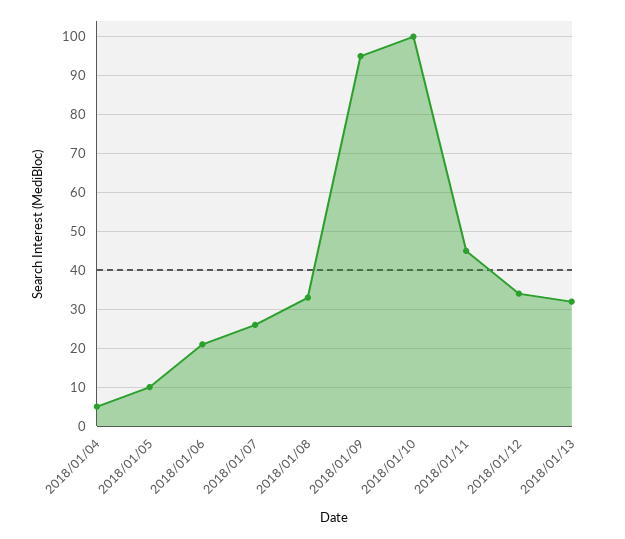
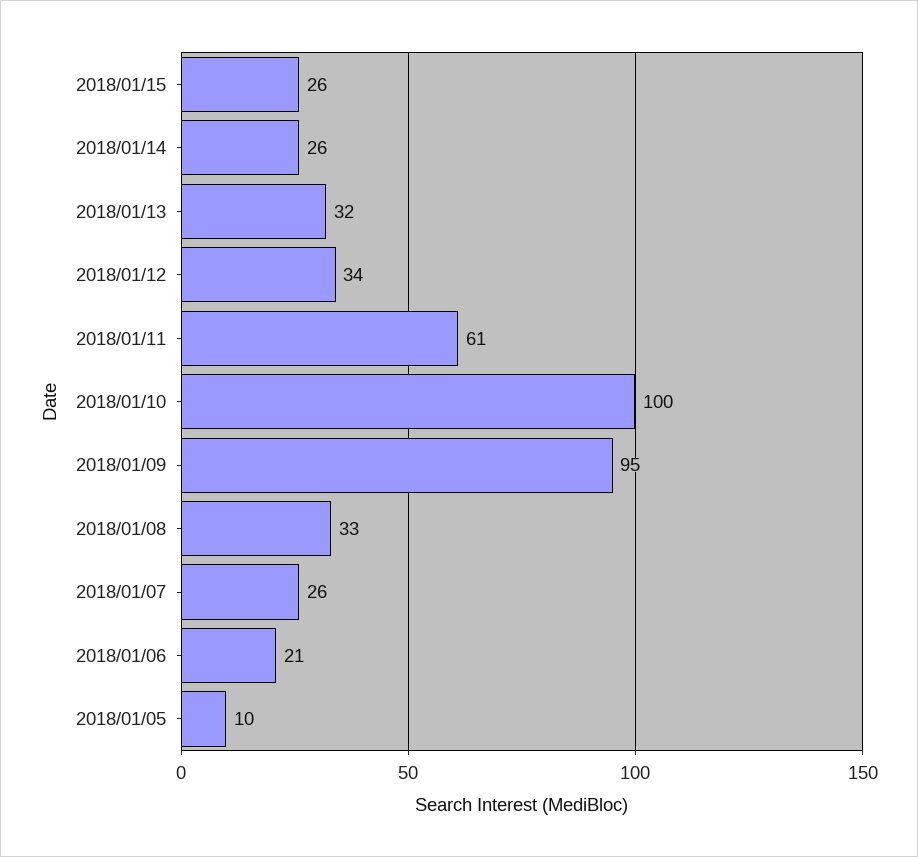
2018/01/04: 5 -> none
2018/01/11: 45 -> 61
2018/01/15: none -> 26
2018/01/14: none -> 26

